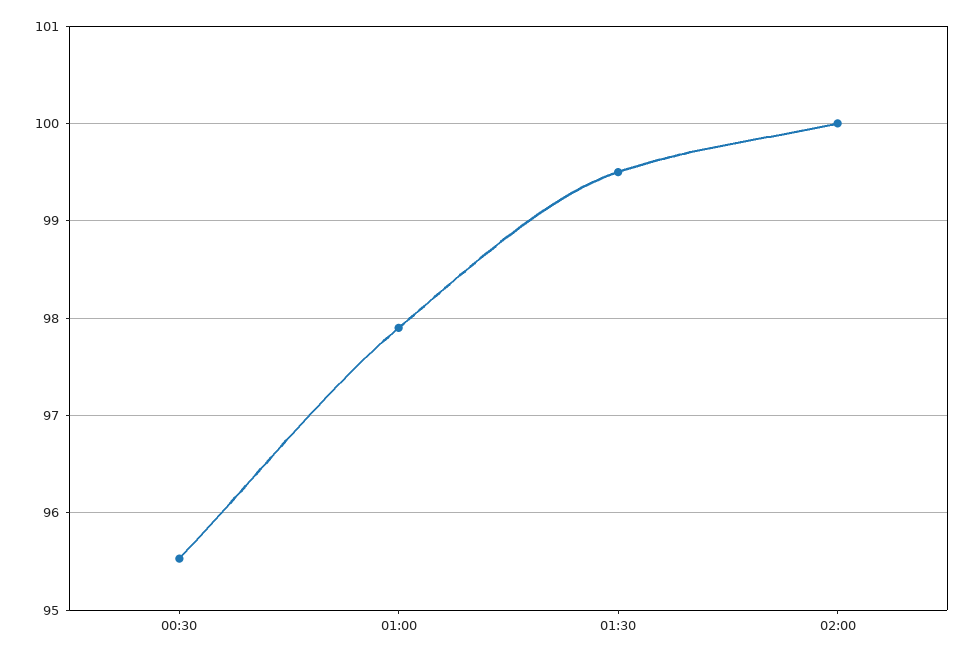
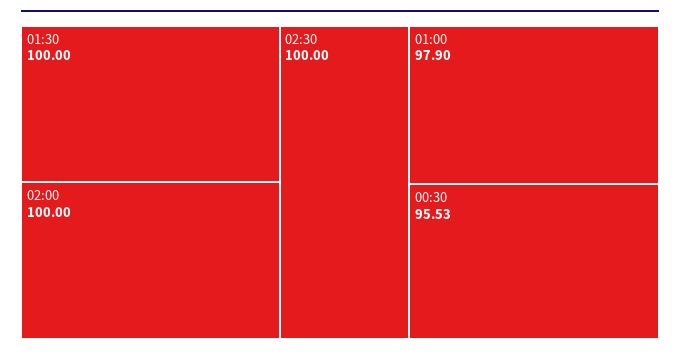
01:30: 99.5 -> 100
02:30: none -> 100

